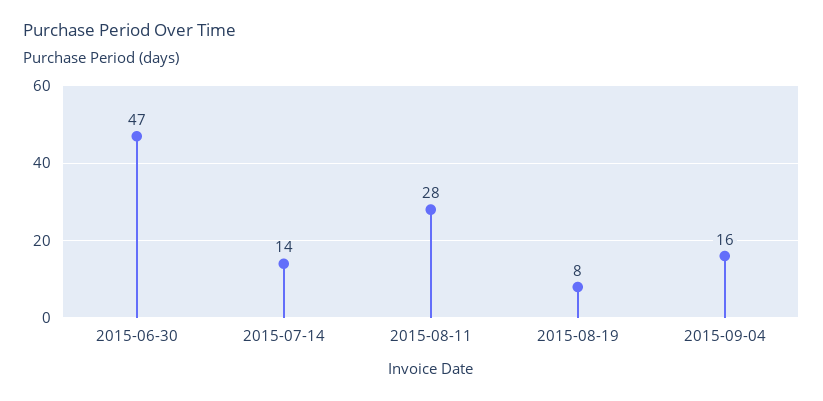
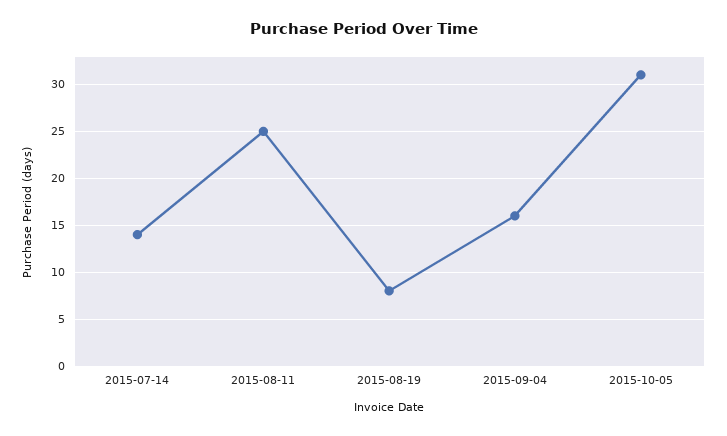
2015-06-30: 47 -> none
2015-08-11: 28 -> 25
2015-10-05: none -> 31

